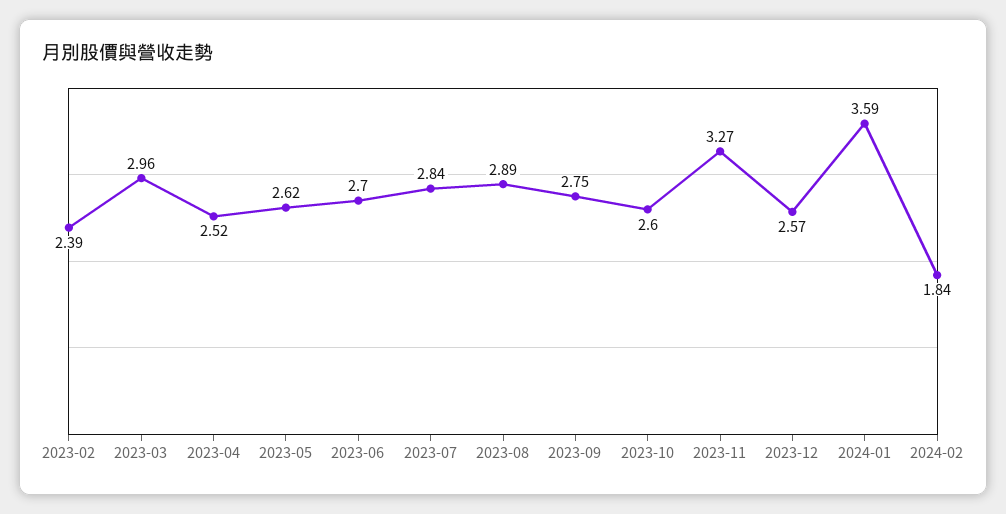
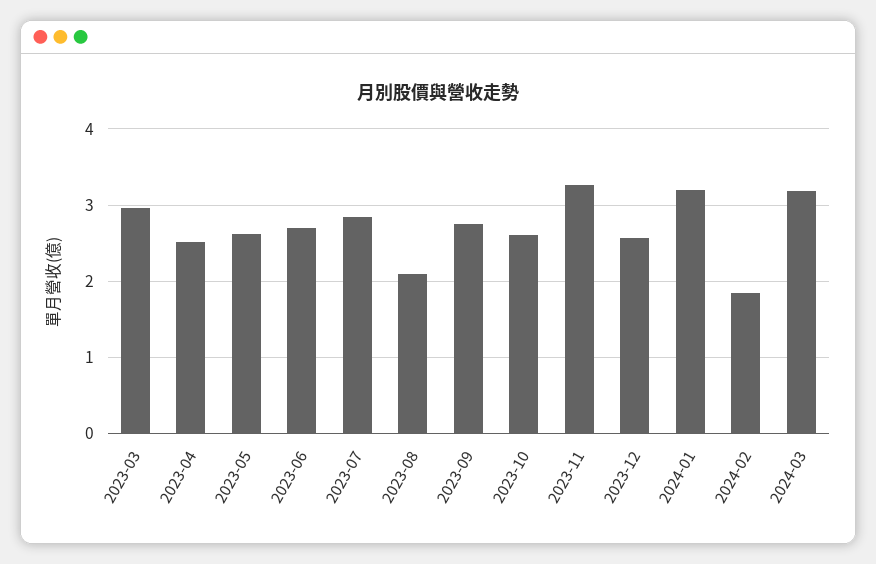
2023-02: 2.39 -> none
2023-08: 2.89 -> 2.1
2024-01: 3.59 -> 3.2
2024-03: none -> 3.2

